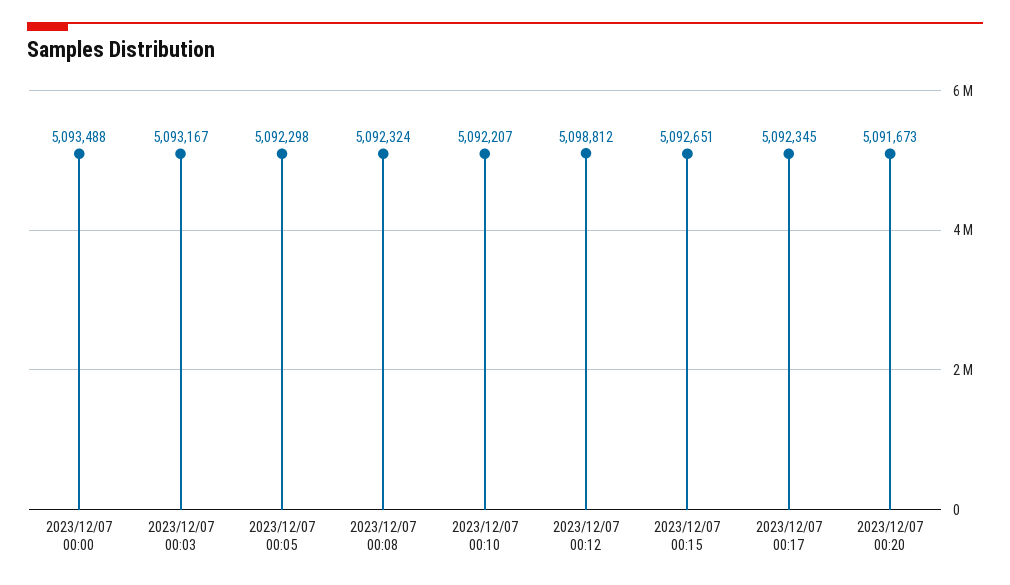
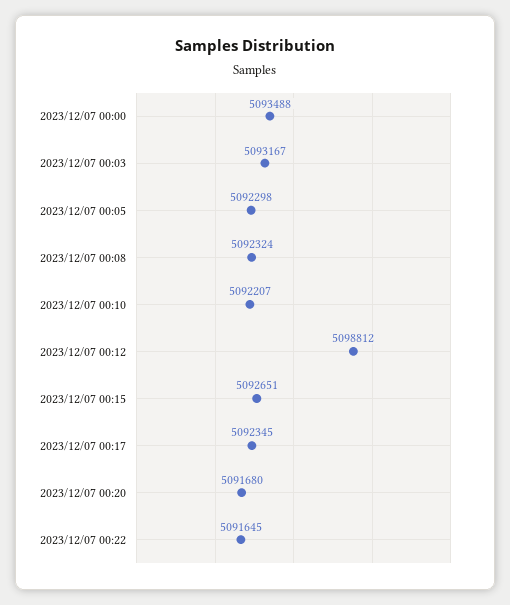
2023/12/07 00:20: 5091673 -> 5091680
2023/12/07 00:22: none -> 5091645

